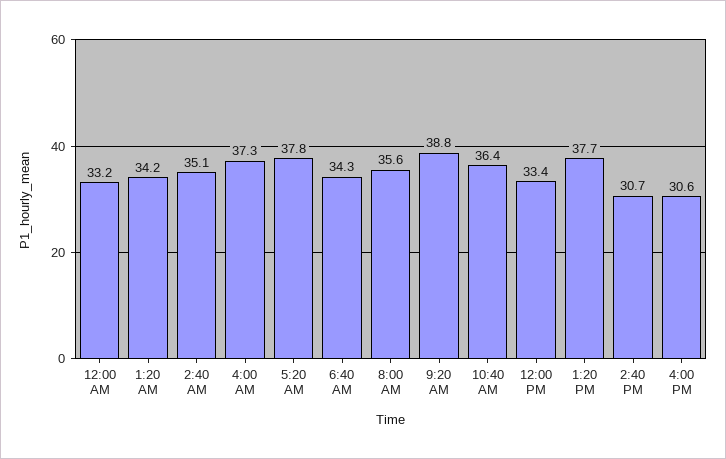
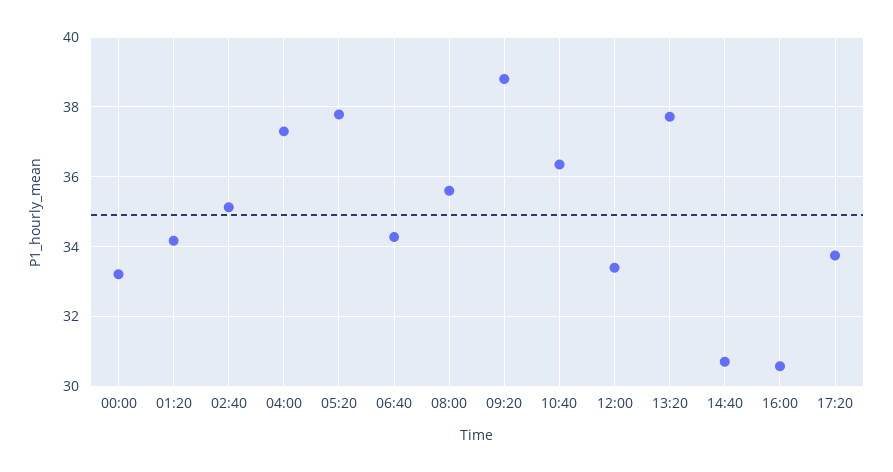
17:20: none -> 33.8

